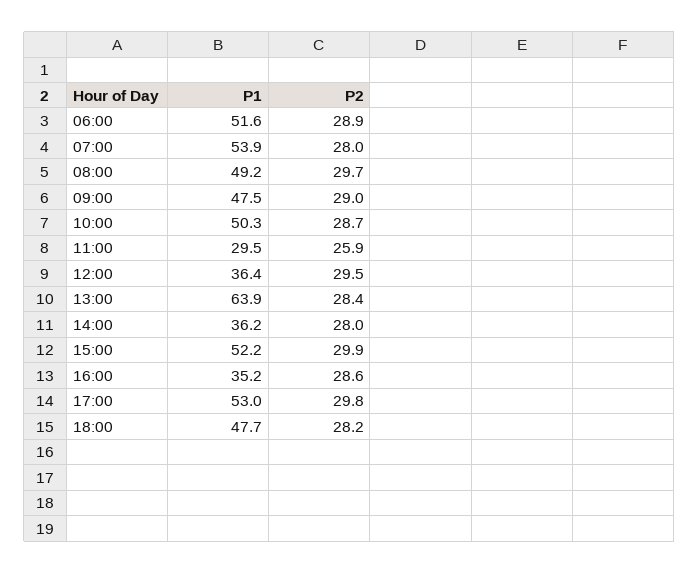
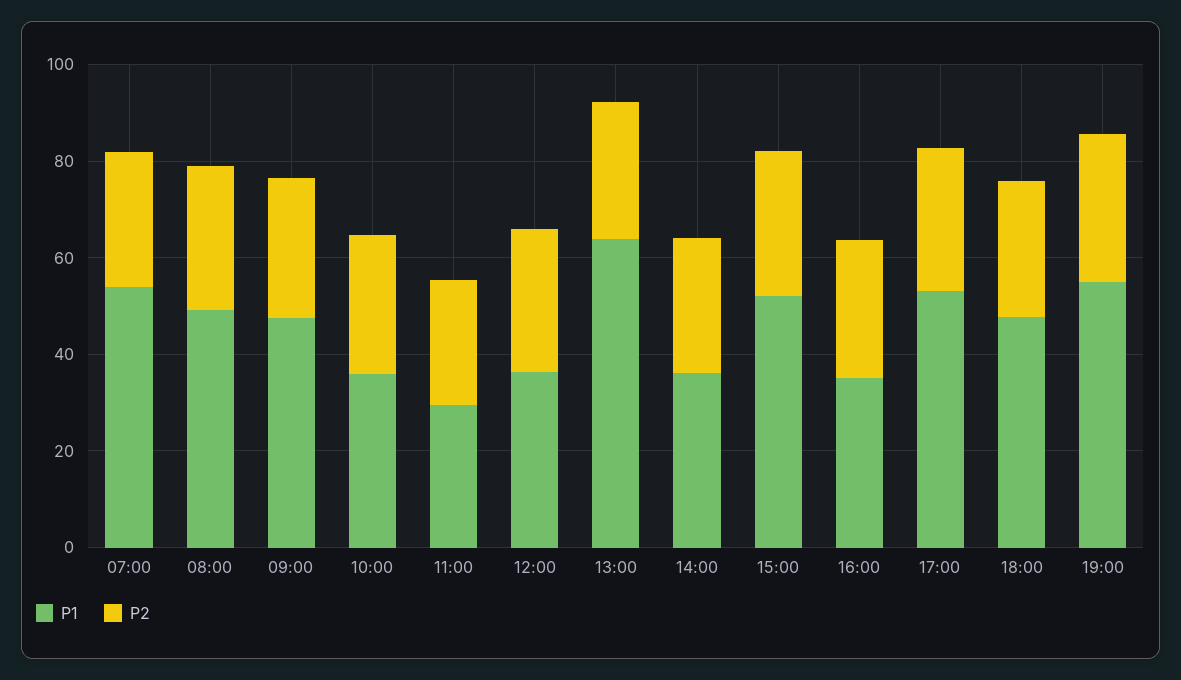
P1, 06:00: 51.6 -> none
P2, 06:00: 28.9 -> none
P1, 10:00: 50.3 -> 35
P1, 19:00: none -> 55
P2, 19:00: none -> 30

